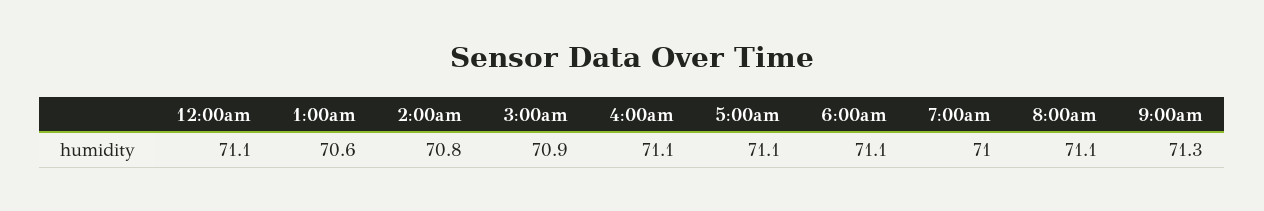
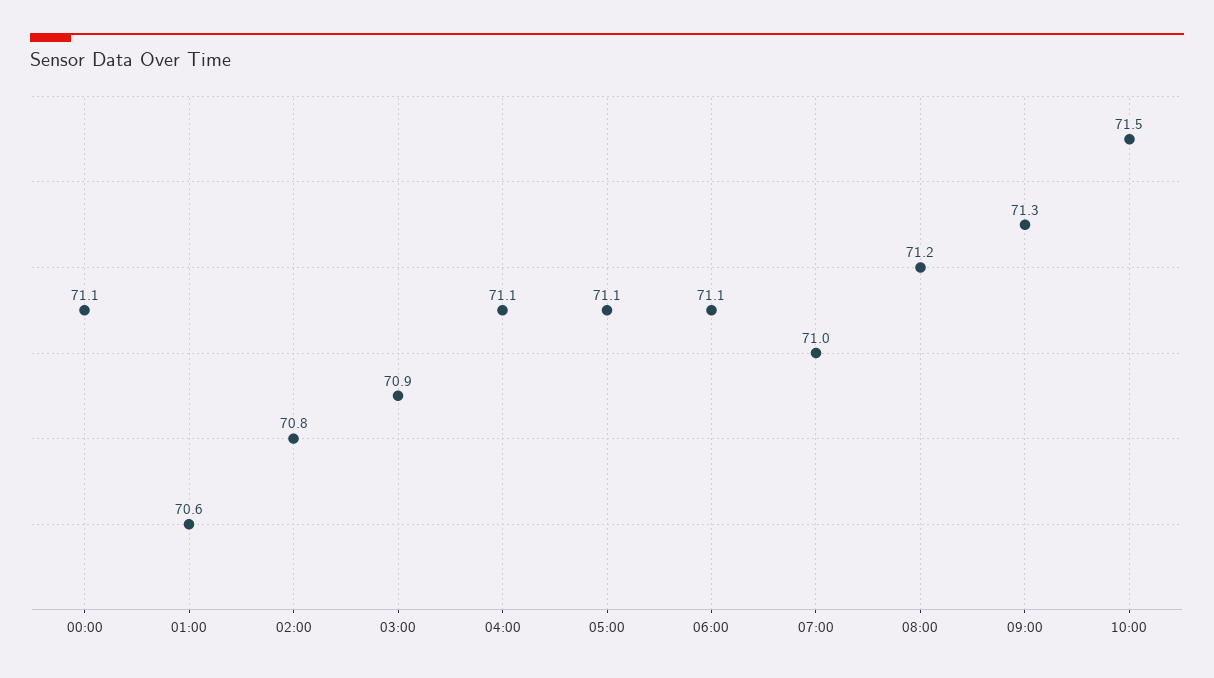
8:00am: 71.1 -> 71.2
10:00: none -> 71.5

